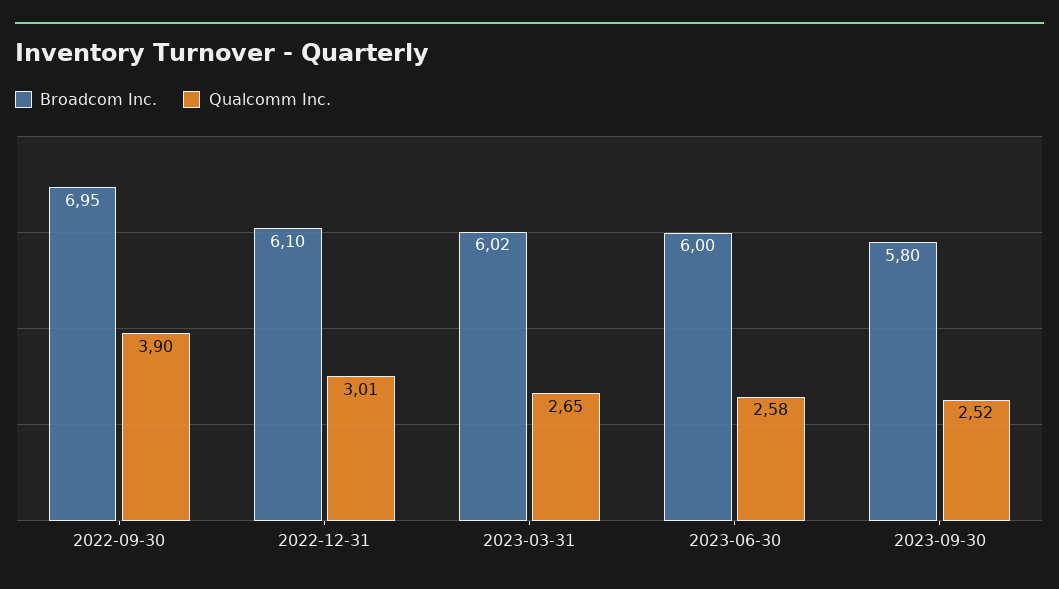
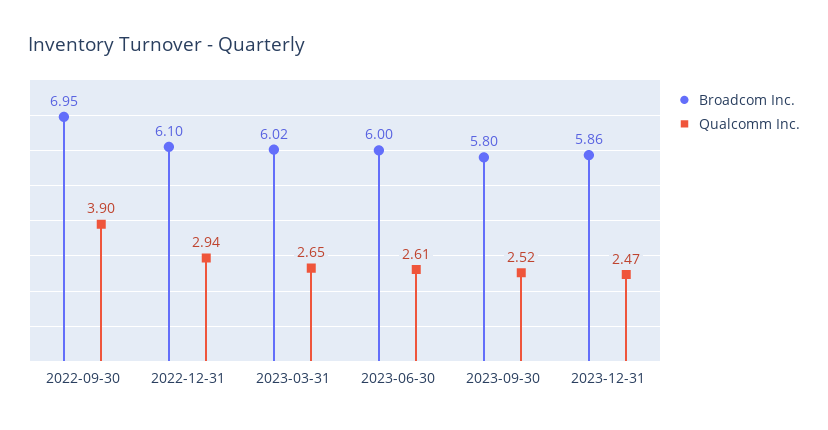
Qualcomm Inc., 2022-12-31: 3.01 -> 2.94
Qualcomm Inc., 2023-06-30: 2.58 -> 2.61
Broadcom Inc., 2023-12-31: none -> 5.86
Qualcomm Inc., 2023-12-31: none -> 2.47

